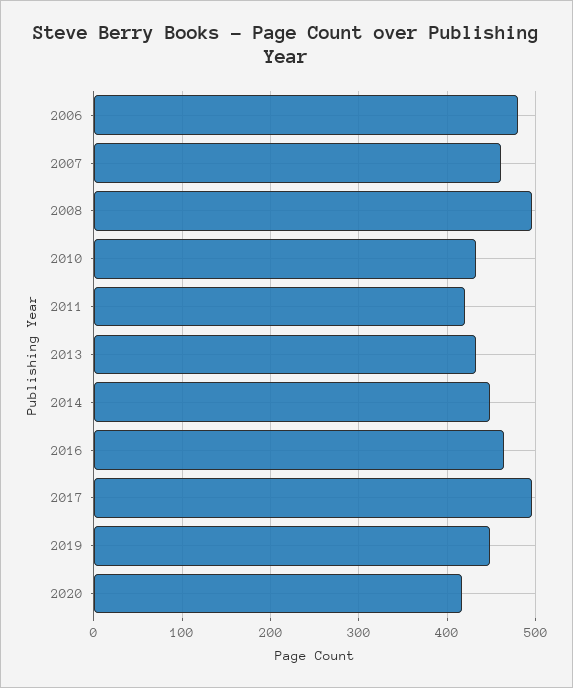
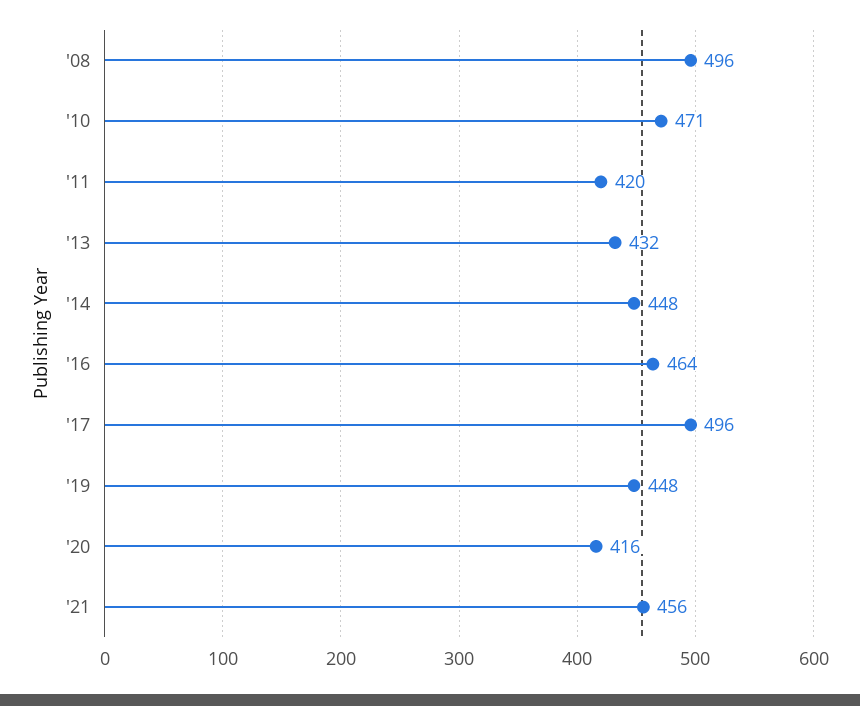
2006: 480 -> none
2007: 460 -> none
2010: 430 -> 471
'21: none -> 456

